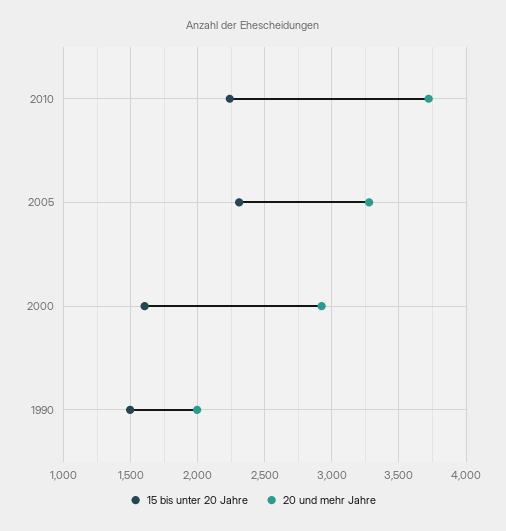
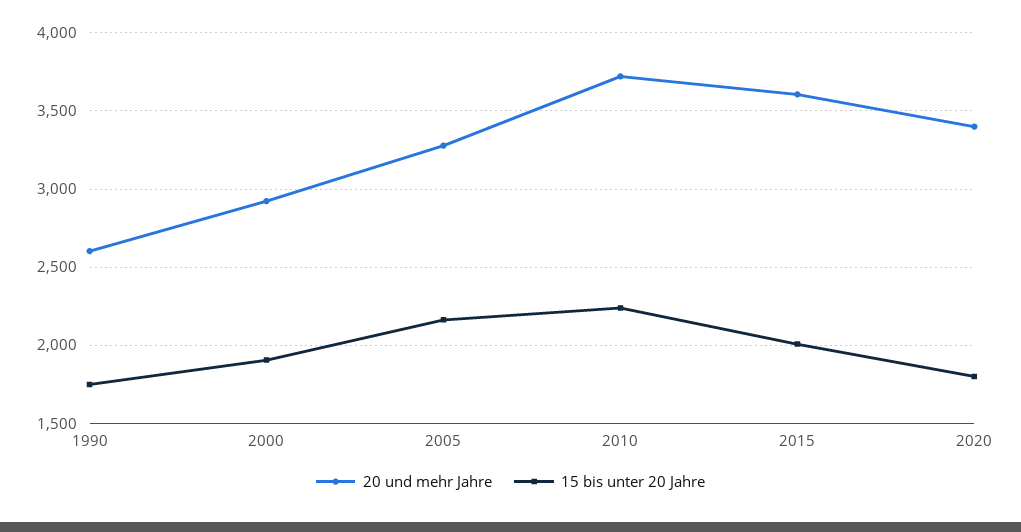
15 bis unter 20 Jahre, 2005: 2300 -> 2150
15 bis unter 20 Jahre, 2000: 1600 -> 1900
15 bis unter 20 Jahre, 1990: 1500 -> 1750
20 und mehr Jahre, 1990: 2000 -> 2600
20 und mehr Jahre, 2015: none -> 3600
15 bis unter 20 Jahre, 2015: none -> 2000
20 und mehr Jahre, 2020: none -> 3400
15 bis unter 20 Jahre, 2020: none -> 1800

